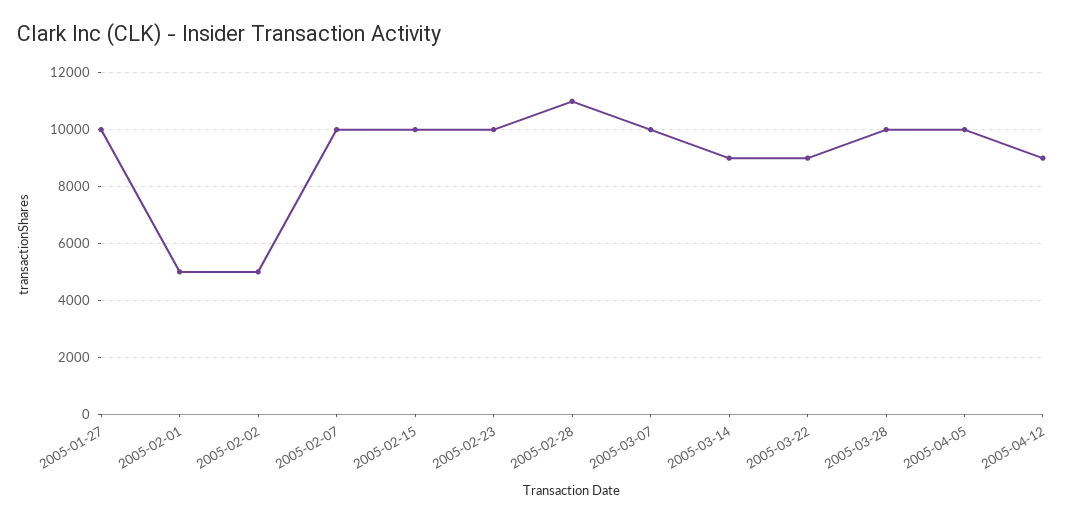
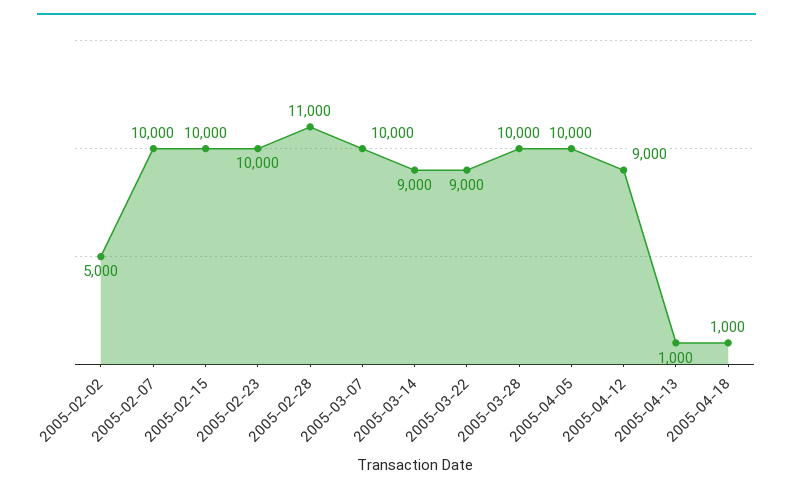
2005-01-27: 10000 -> none
2005-02-01: 5000 -> none
2005-04-13: none -> 1000
2005-04-18: none -> 1000

